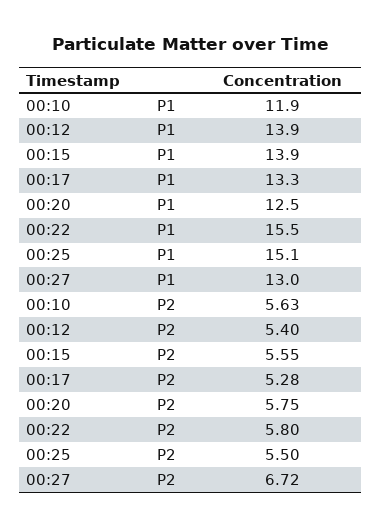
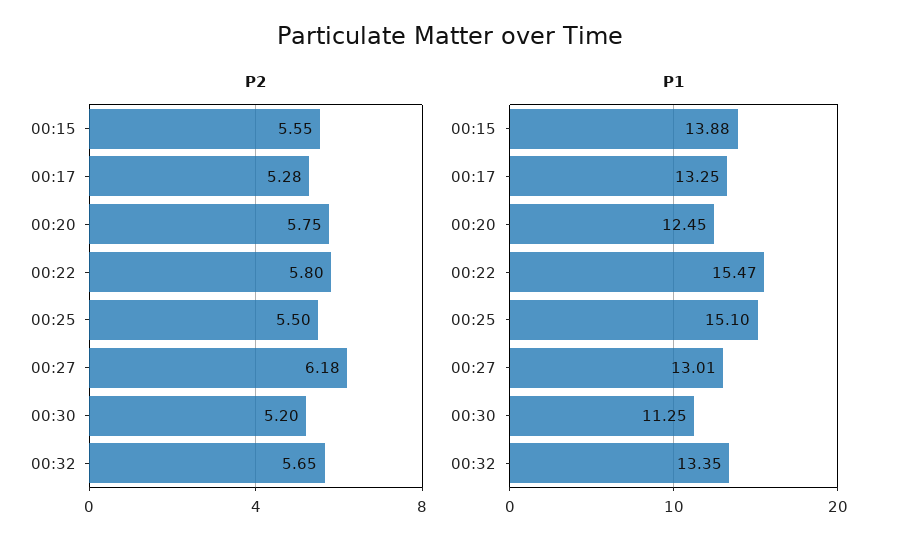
P1, 00:10: 11.9 -> none
P1, 00:12: 13.9 -> none
P2, 00:10: 5.63 -> none
P2, 00:12: 5.4 -> none
P2, 00:27: 6.72 -> 6.18
P2, 00:30: none -> 5.2
P2, 00:32: none -> 5.65
P1, 00:30: none -> 11.25
P1, 00:32: none -> 13.35

